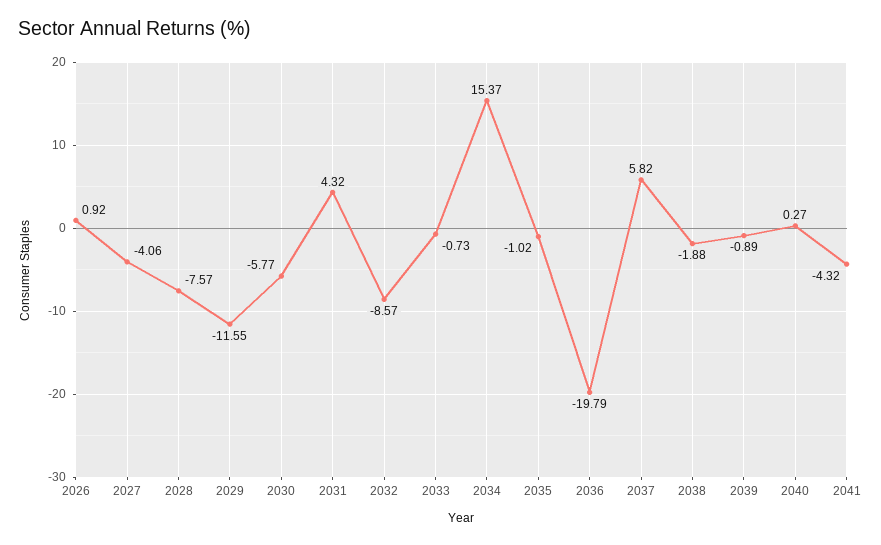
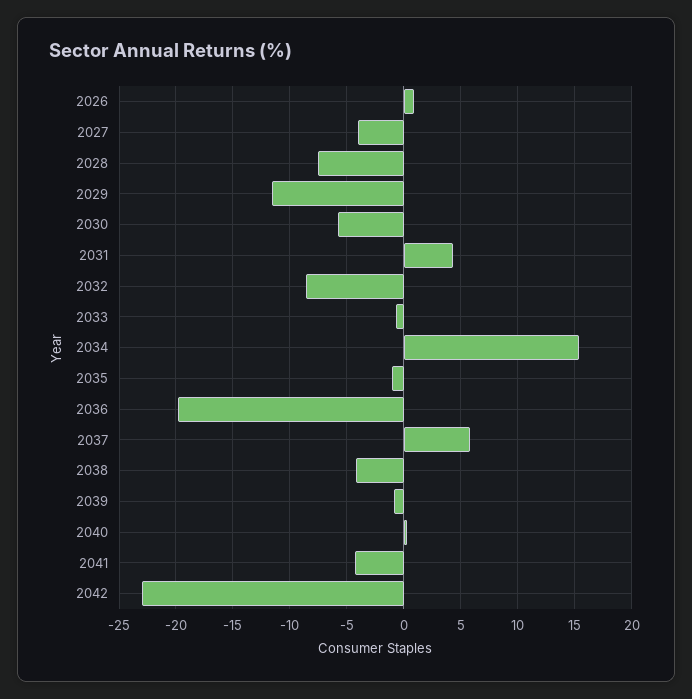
2038: -1.88 -> -4
2042: none -> -23

